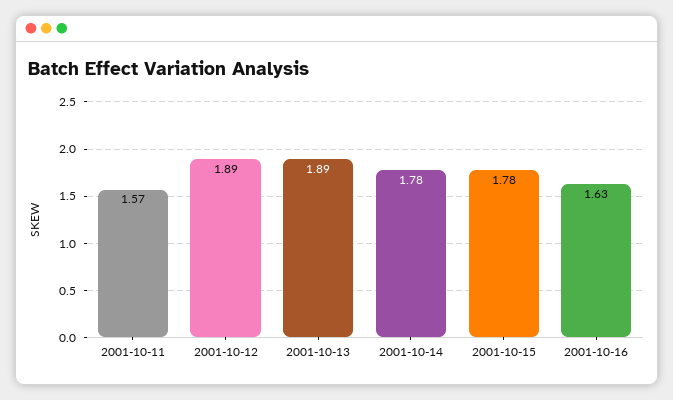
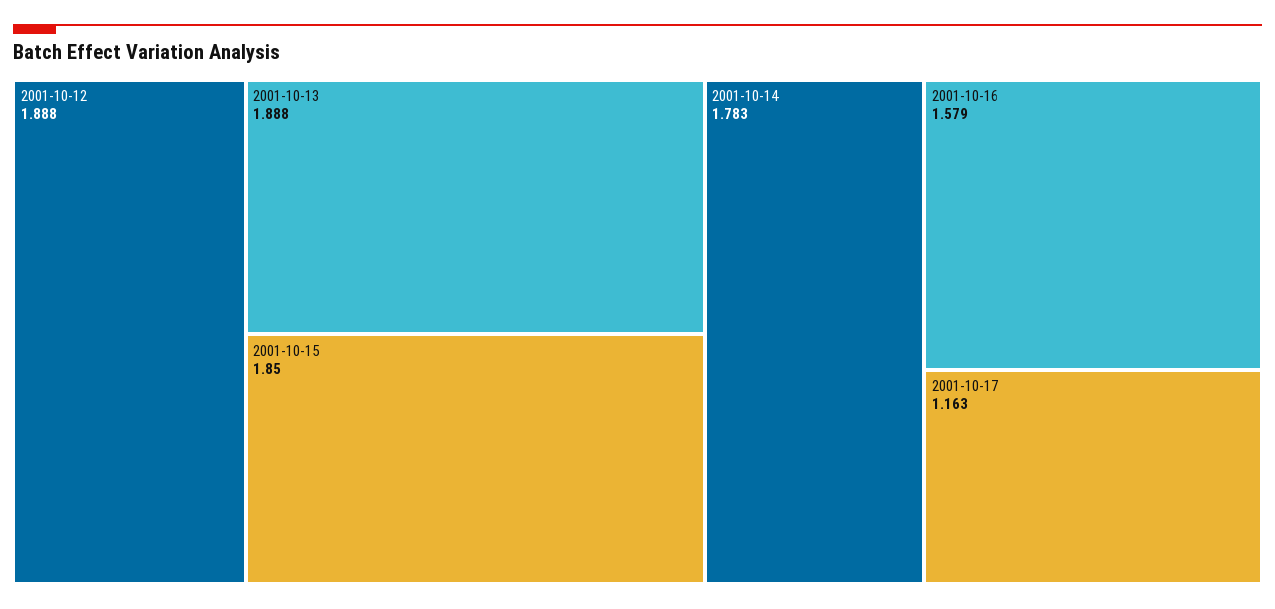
2001-10-11: 1.57 -> none
2001-10-15: 1.78 -> 1.85
2001-10-16: 1.63 -> 1.579
2001-10-17: none -> 1.163

